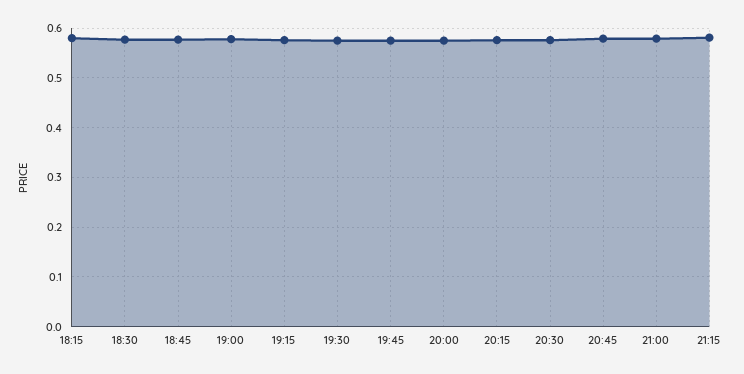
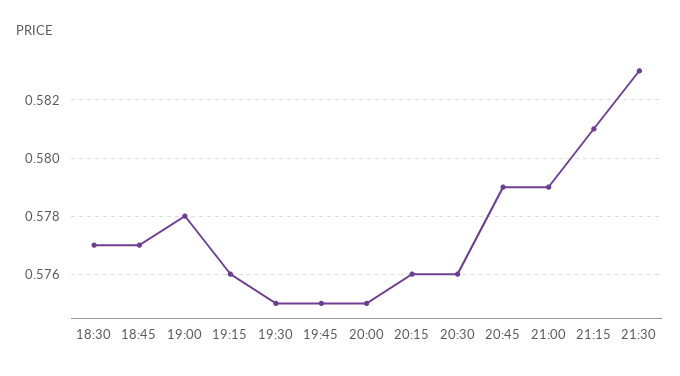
18:15: 0.58 -> none
21:30: none -> 0.583

